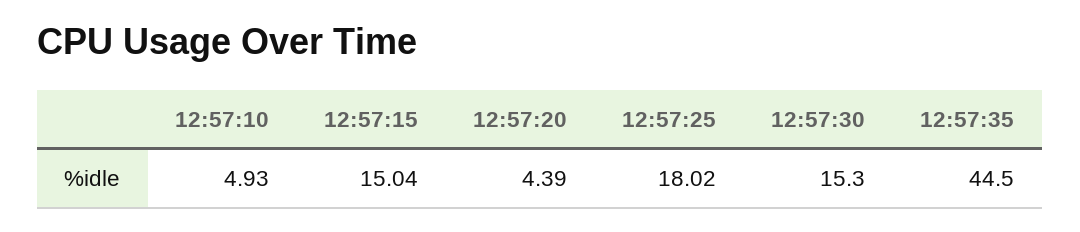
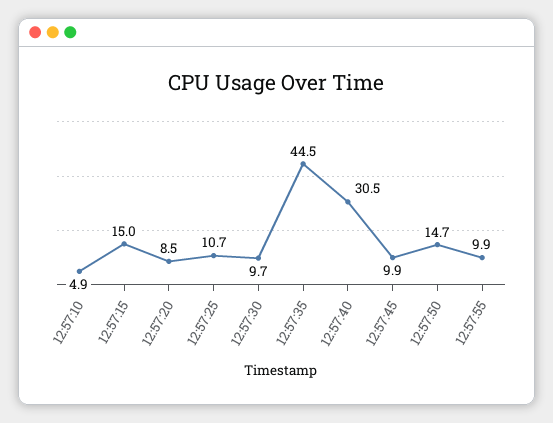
12:57:20: 4.39 -> 8.5
12:57:25: 18.02 -> 10.7
12:57:30: 15.3 -> 9.7
12:57:40: none -> 30.5
12:57:45: none -> 9.9
12:57:50: none -> 14.7
12:57:55: none -> 9.9

